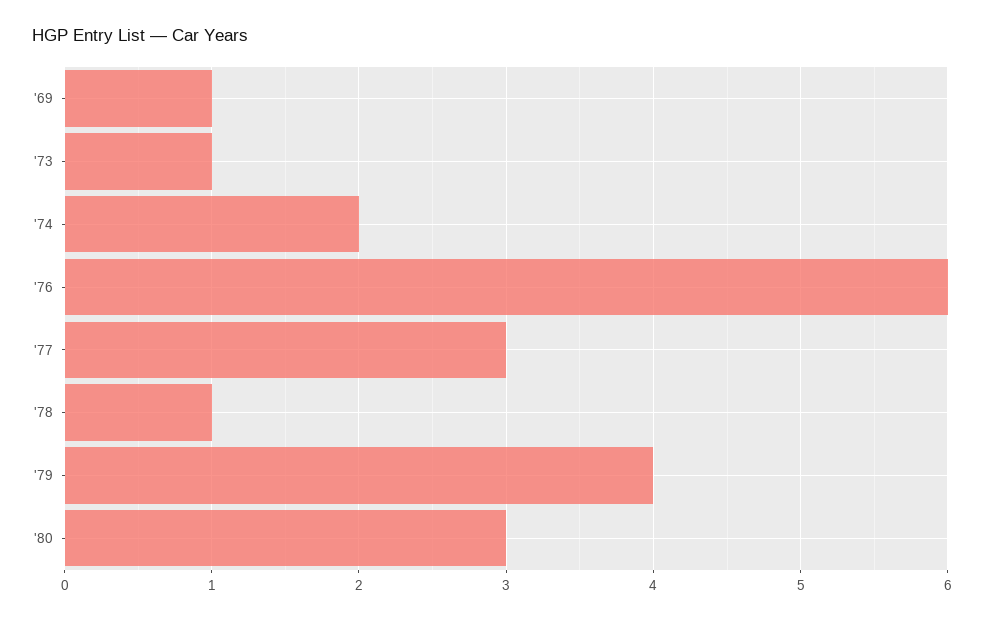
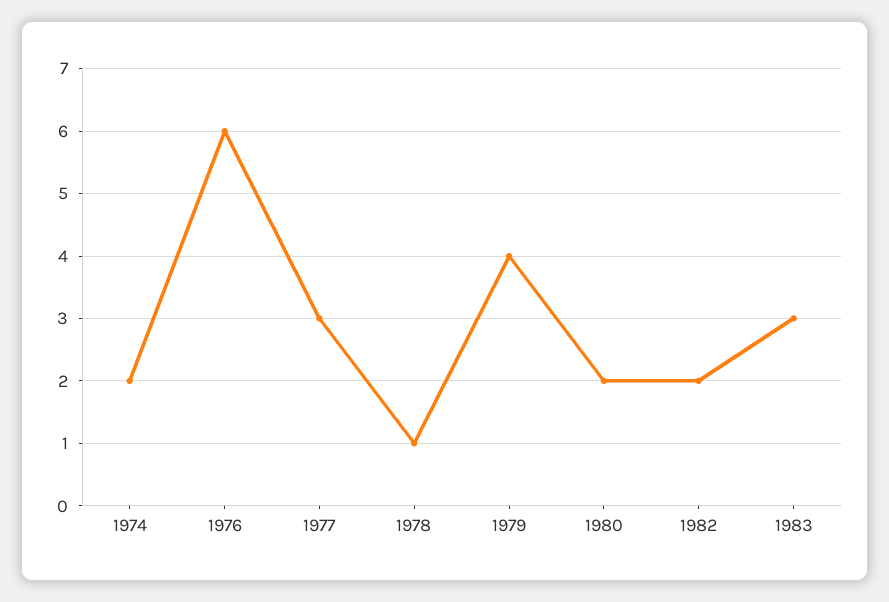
'69: 1 -> none
'73: 1 -> none
'80: 3 -> 2
1982: none -> 2
1983: none -> 3

